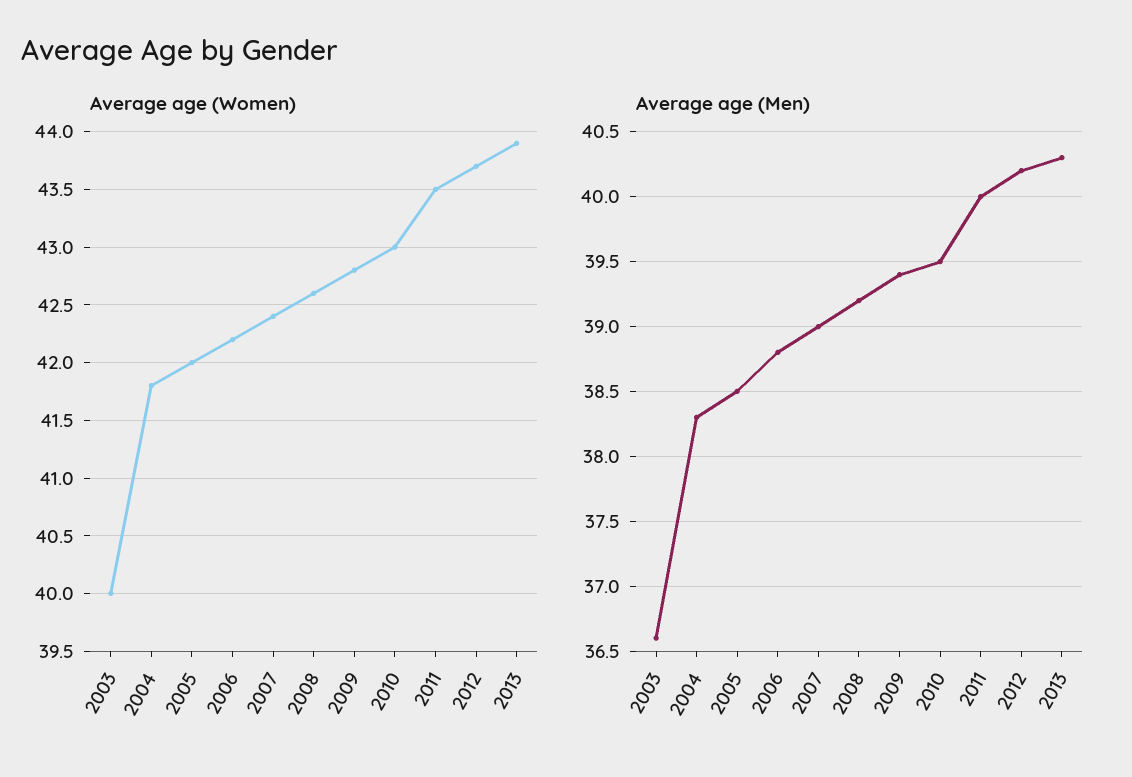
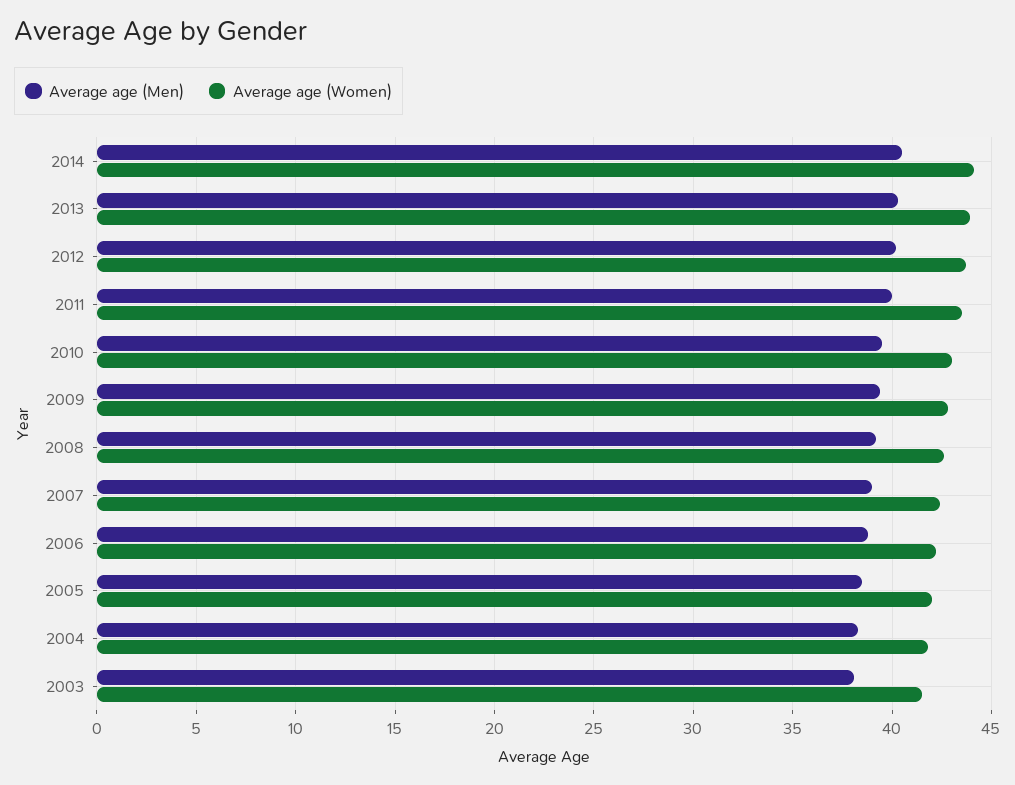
Average age (Women), 2003: 40 -> 41.5
Average age (Men), 2003: 36.6 -> 38
Average age (Men), 2014: none -> 40.5
Average age (Women), 2014: none -> 44

